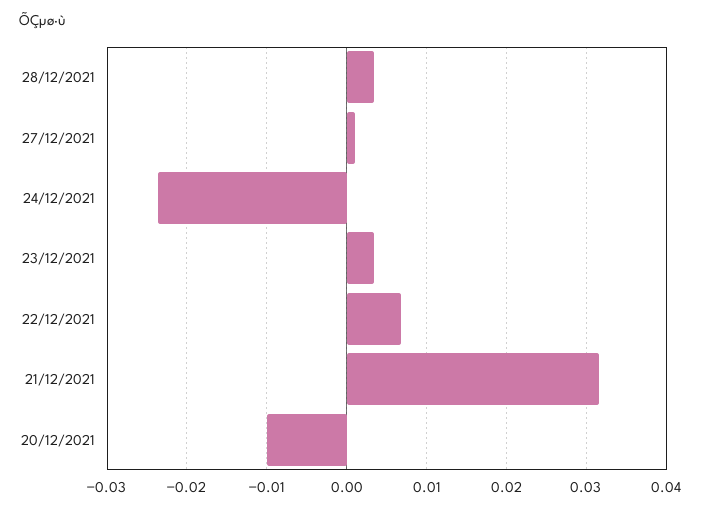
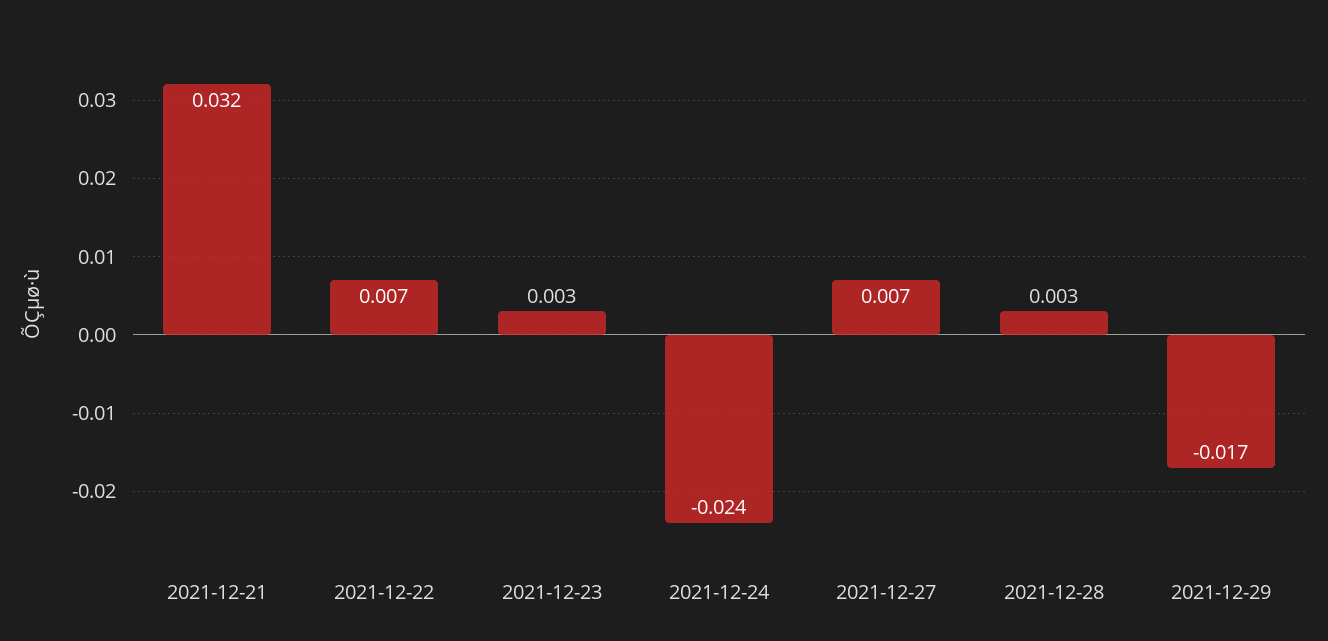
27/12/2021: 0.001 -> 0.007
20/12/2021: -0.01 -> none
2021-12-29: none -> -0.017

